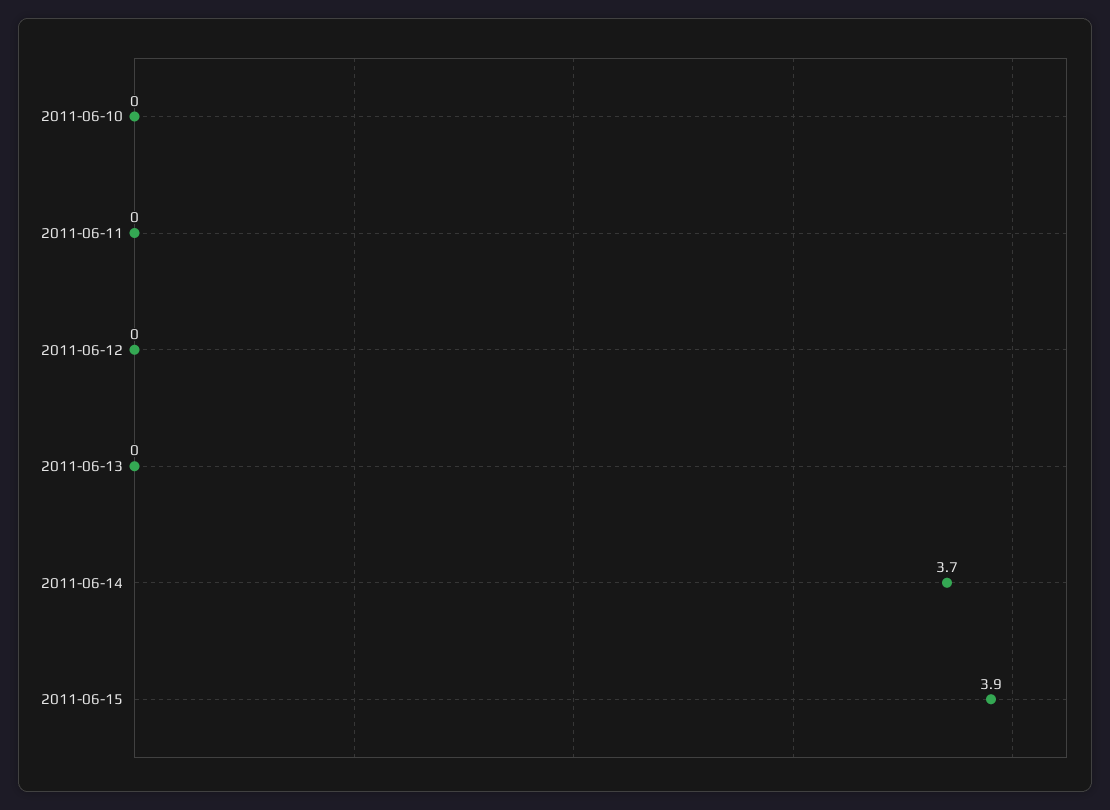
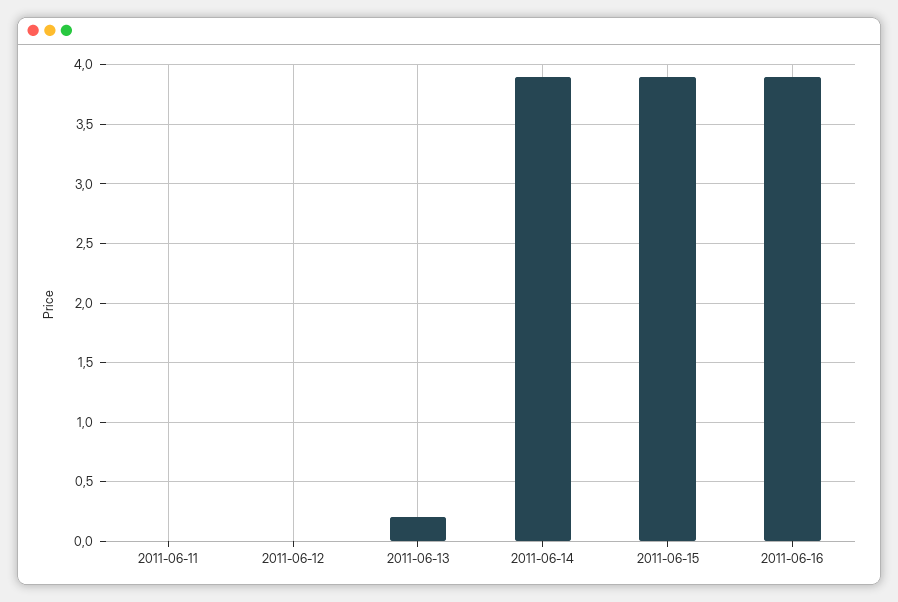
2011-06-10: 0 -> none
2011-06-13: 0 -> 0.2
2011-06-14: 3.7 -> 3.9
2011-06-16: none -> 3.9

